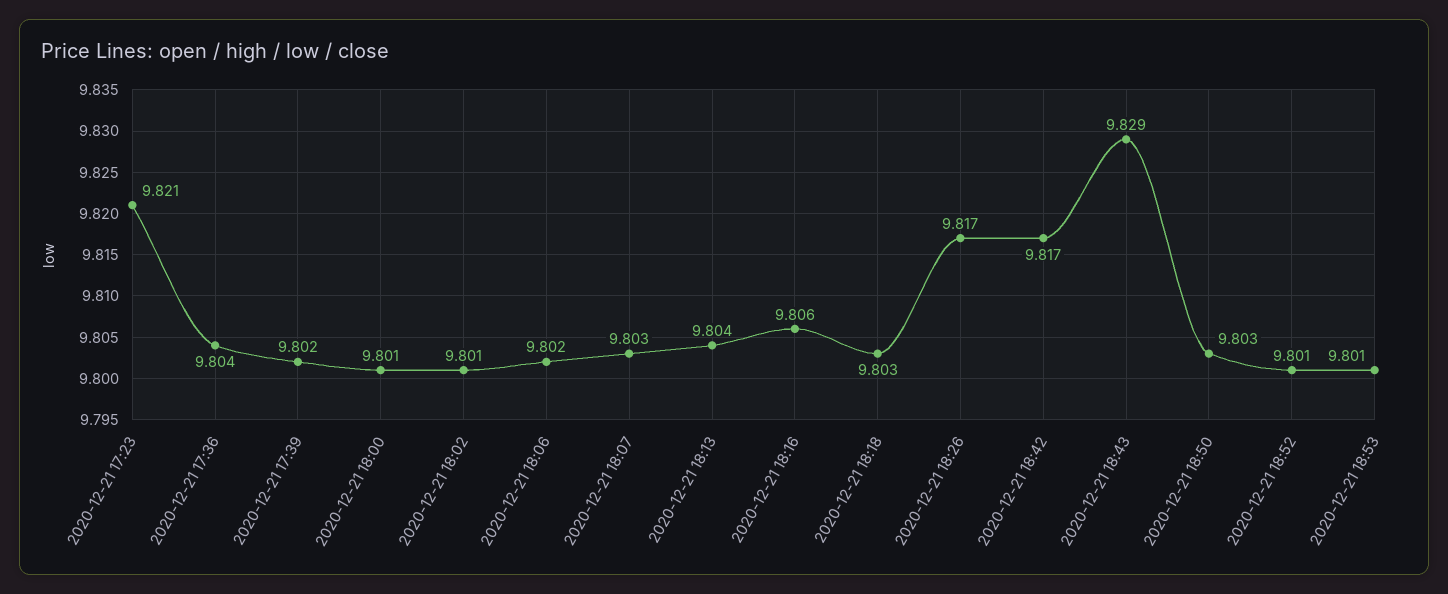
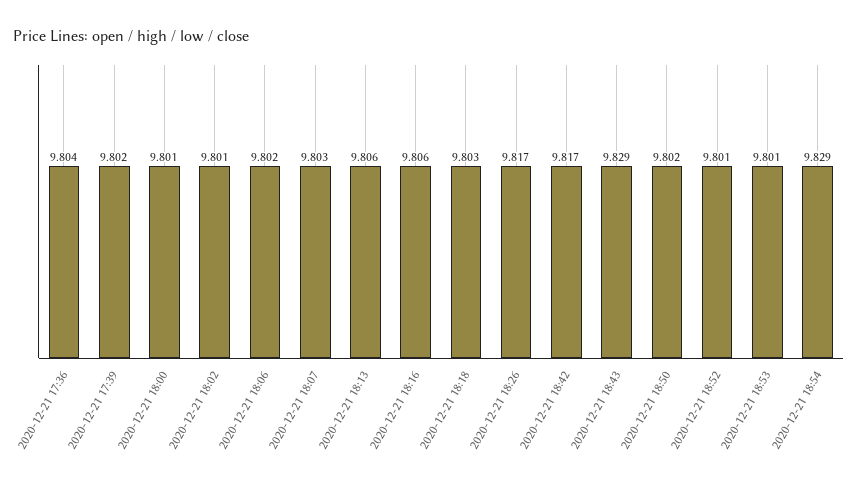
2020-12-21 17:23: 9.821 -> none
2020-12-21 18:13: 9.804 -> 9.806
2020-12-21 18:50: 9.803 -> 9.802
2020-12-21 18:54: none -> 9.829

